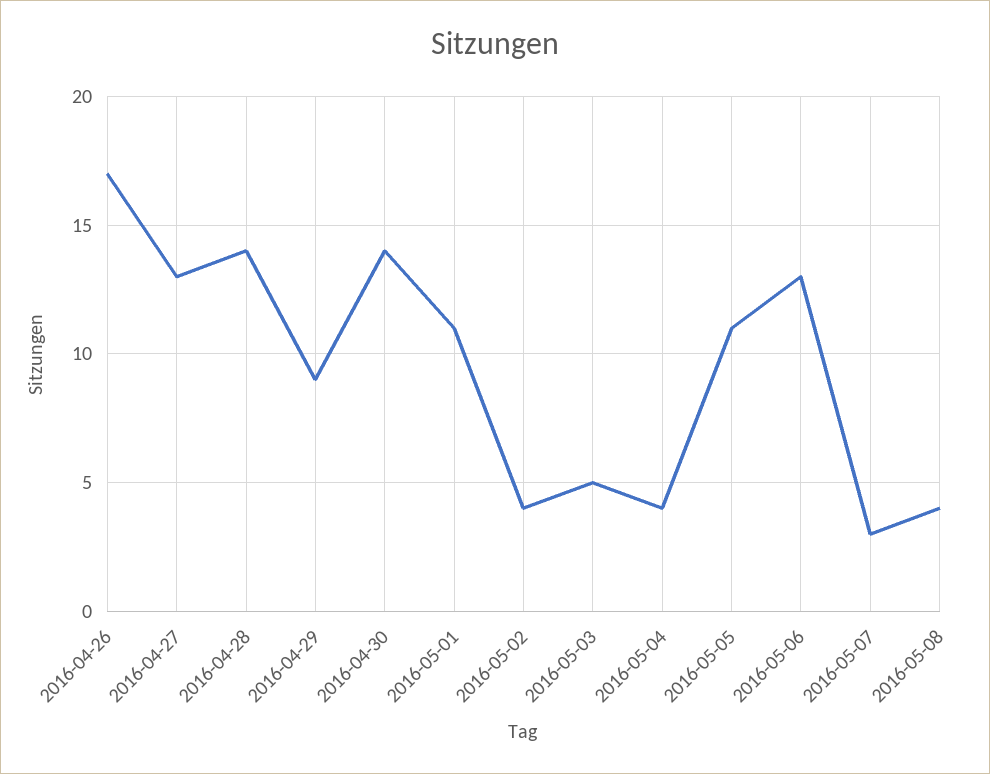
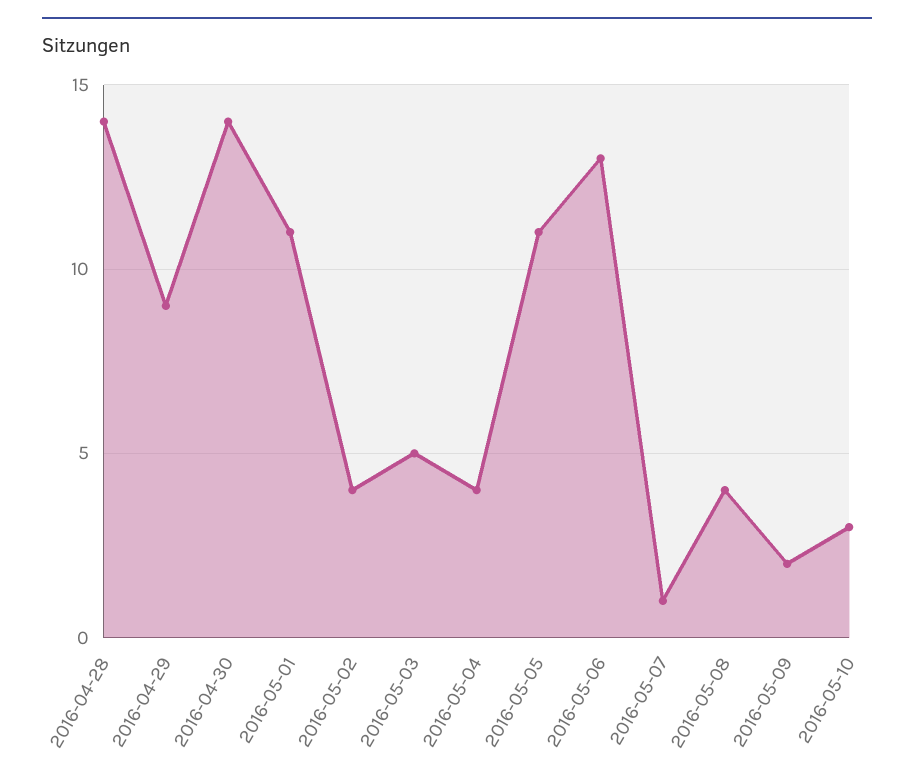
2016-04-26: 17 -> none
2016-04-27: 13 -> none
2016-05-07: 3 -> 1
2016-05-09: none -> 2
2016-05-10: none -> 3

